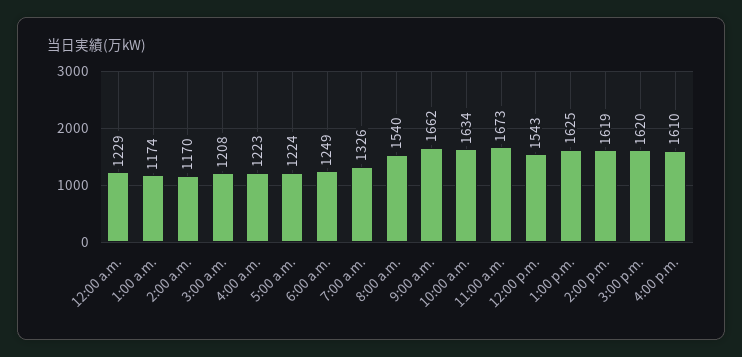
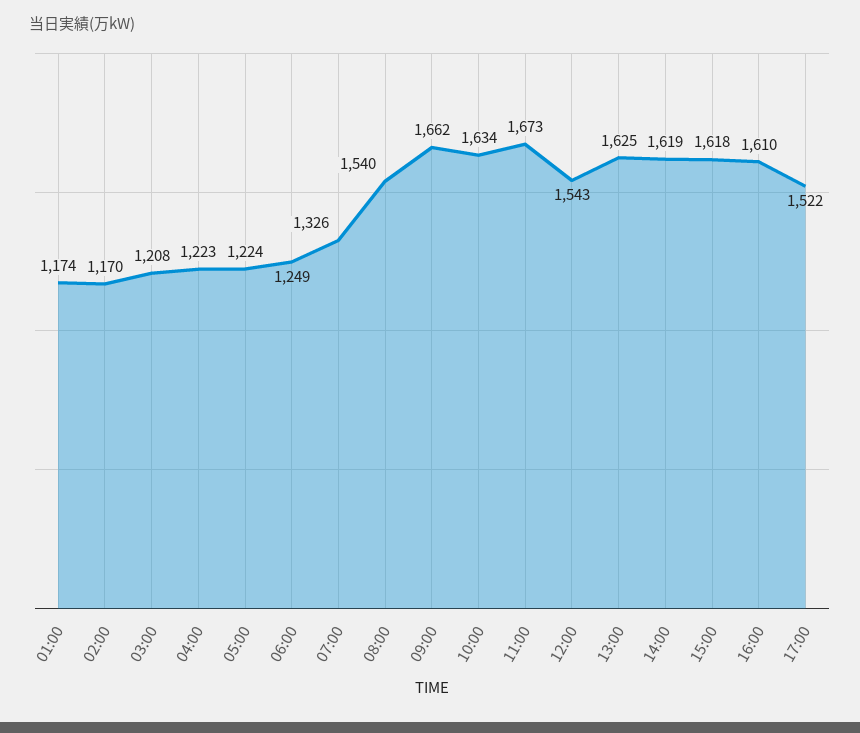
12:00 a.m.: 1229 -> none
3:00 p.m.: 1620 -> 1618
17:00: none -> 1522

